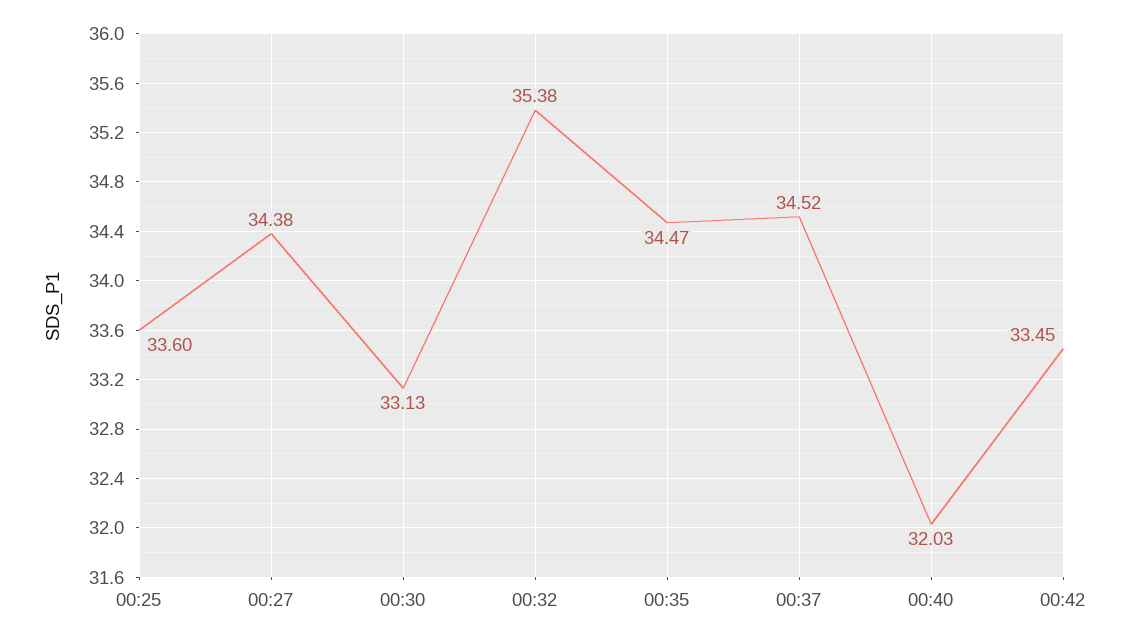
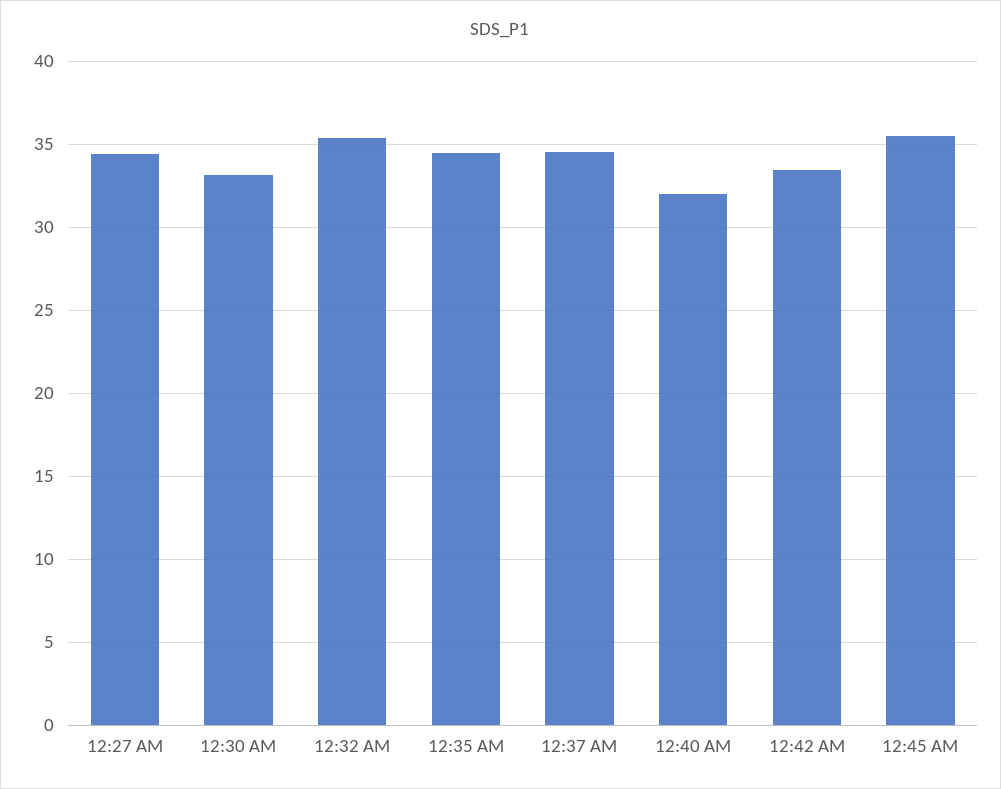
00:25: 33.6 -> none
12:45 AM: none -> 35.5

